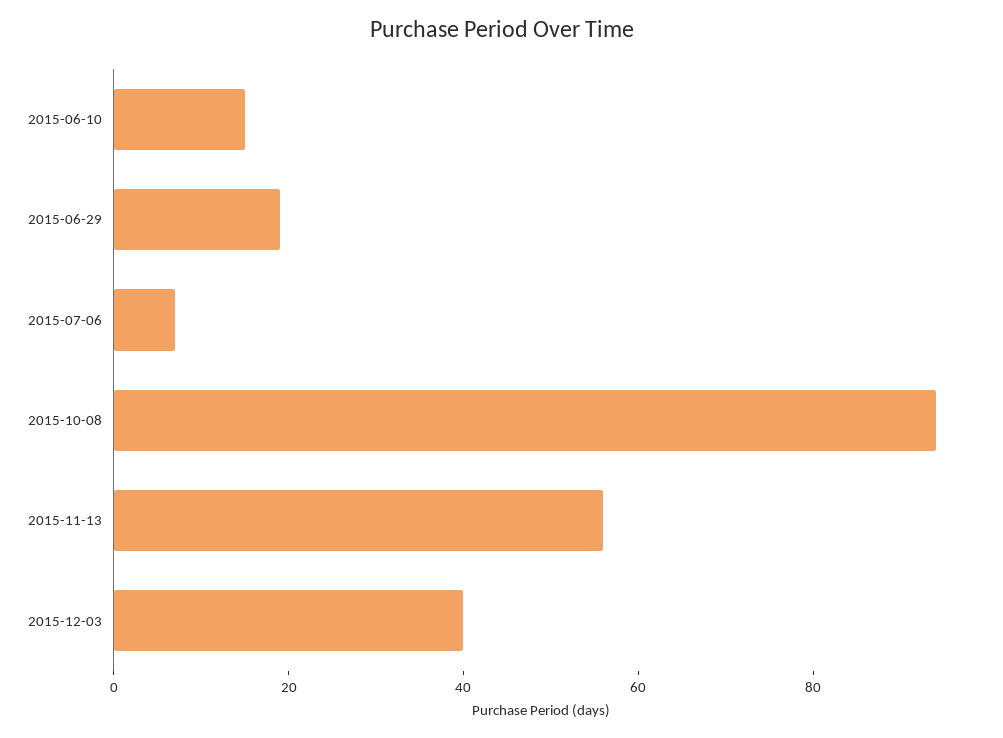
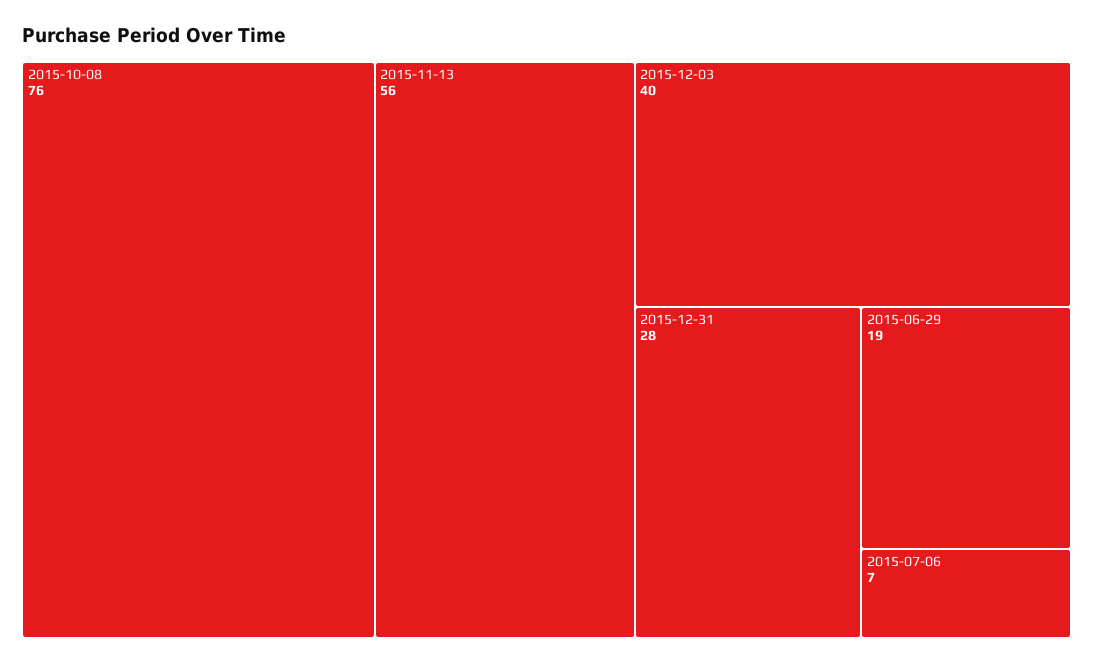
2015-06-10: 15 -> none
2015-10-08: 95 -> 76
2015-12-31: none -> 28

